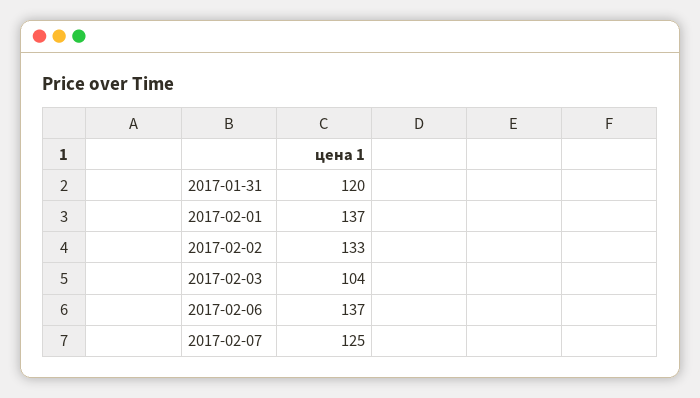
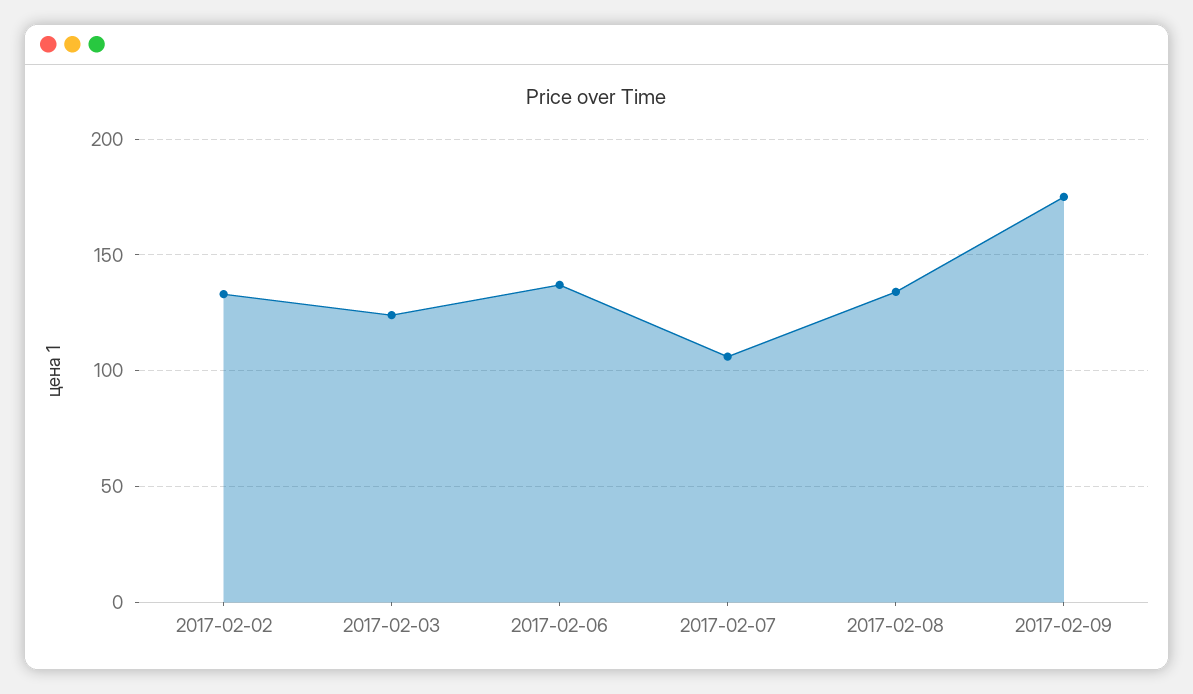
2017-01-31: 120 -> none
2017-02-01: 137 -> none
2017-02-03: 104 -> 125
2017-02-07: 125 -> 105
2017-02-08: none -> 135
2017-02-09: none -> 175

